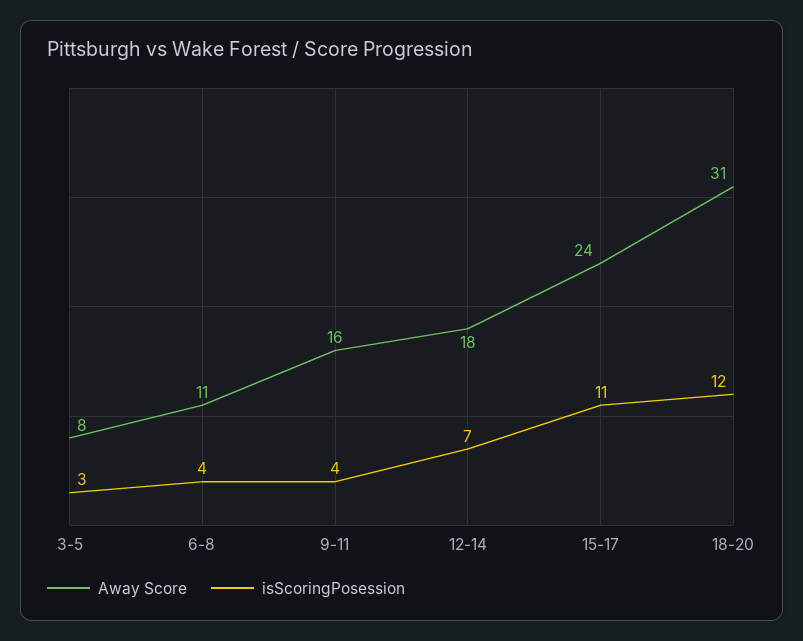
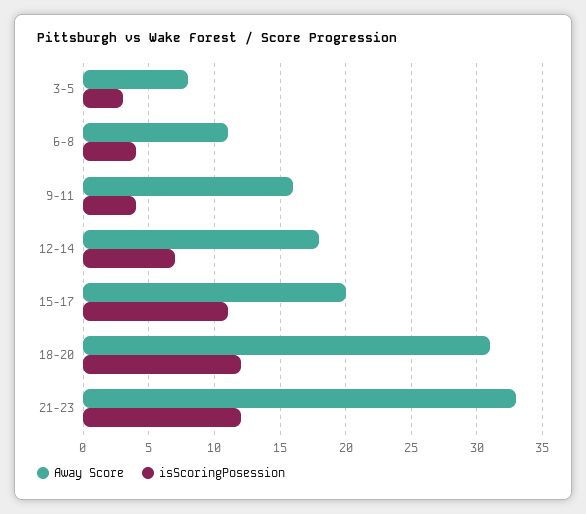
Away Score, 15-17: 24 -> 20
Away Score, 21-23: none -> 33
isScoringPosession, 21-23: none -> 12

